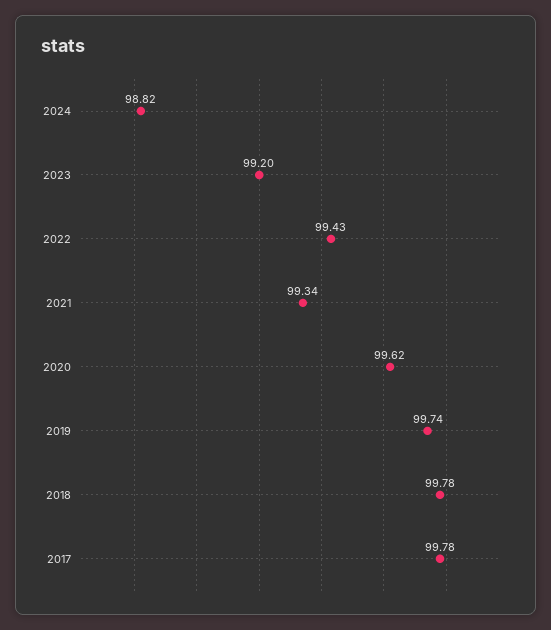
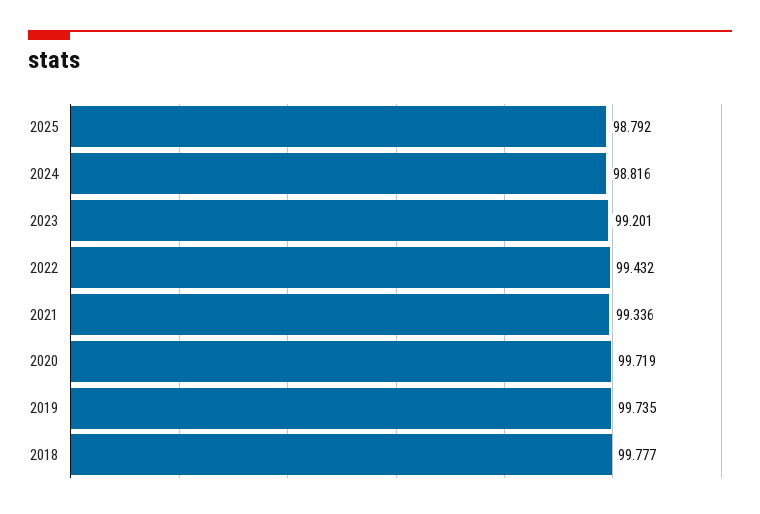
2020: 99.62 -> 99.719
2017: 99.78 -> none
2025: none -> 98.792

